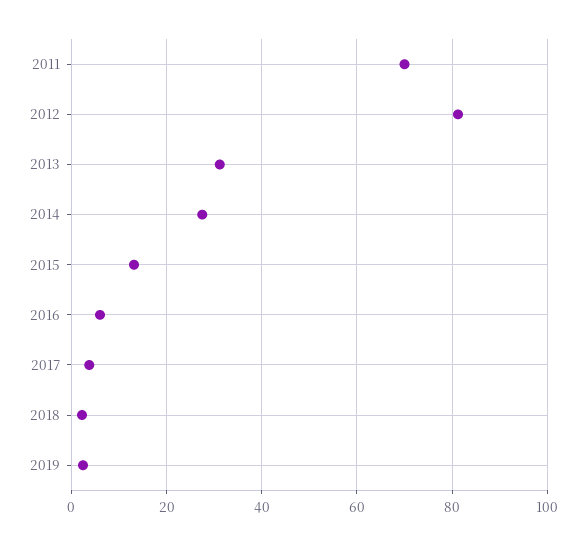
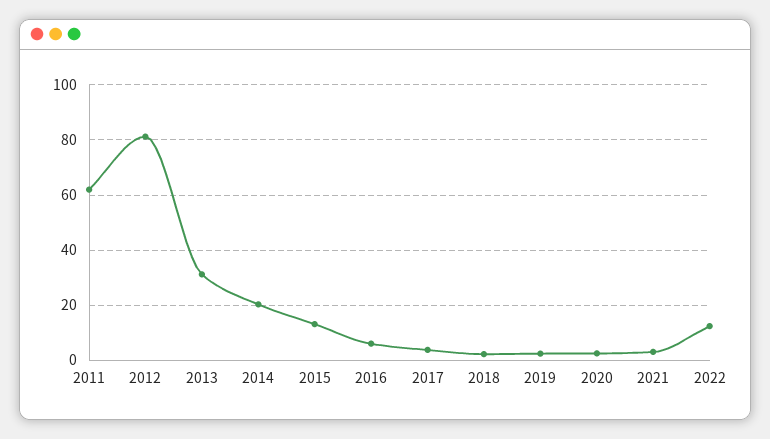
2011: 70 -> 62.5
2014: 28 -> 20
2020: none -> 2.5
2021: none -> 2.5
2022: none -> 12.5

